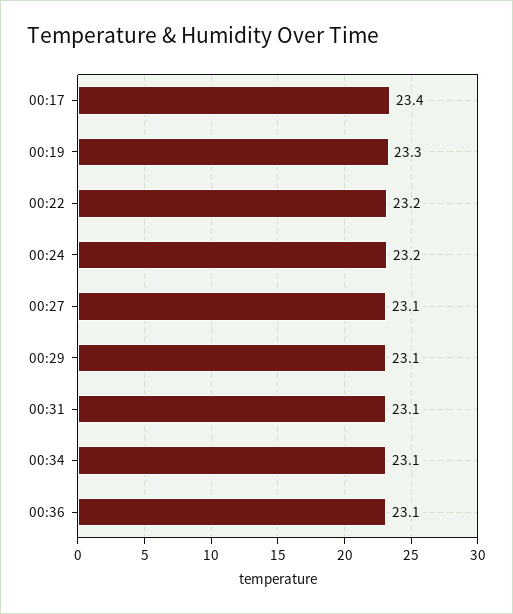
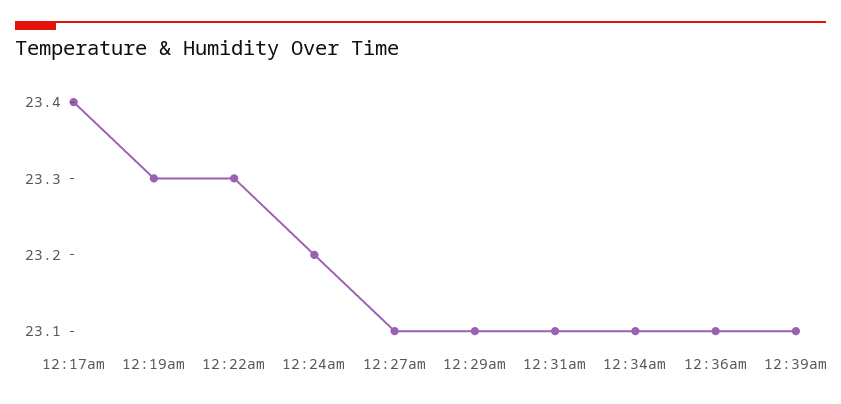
00:22: 23.2 -> 23.3
12:39am: none -> 23.1

